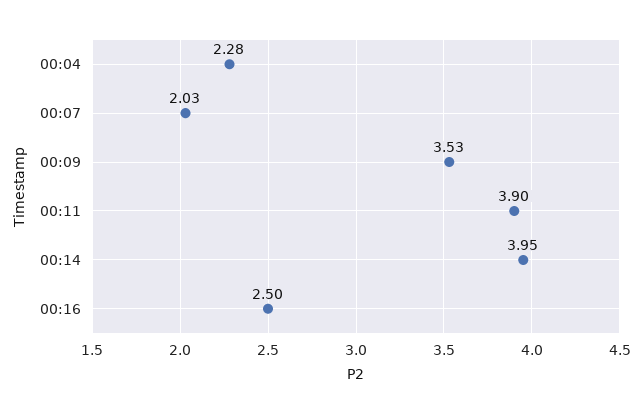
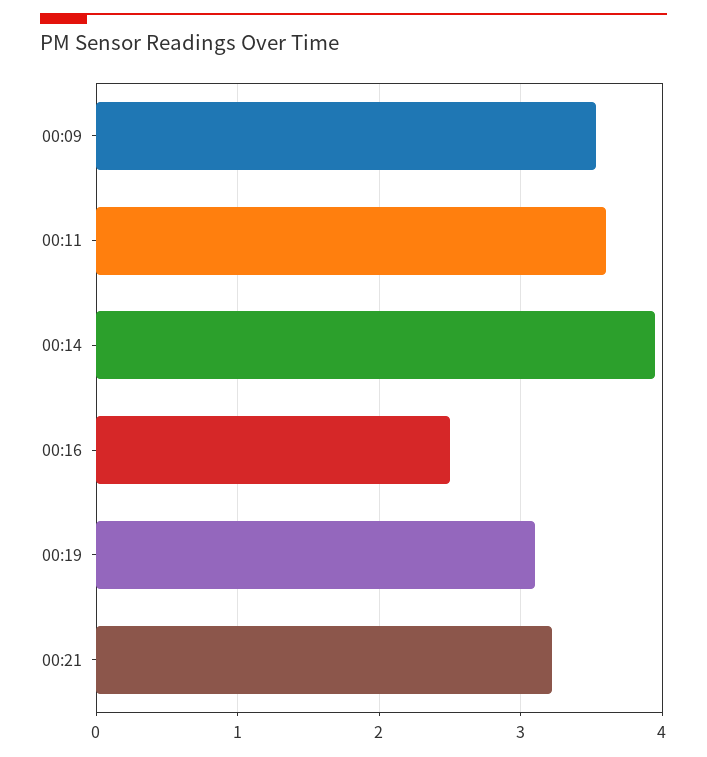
00:04: 2.28 -> none
00:07: 2.03 -> none
00:11: 3.9 -> 3.6
00:19: none -> 3.1
00:21: none -> 3.2

